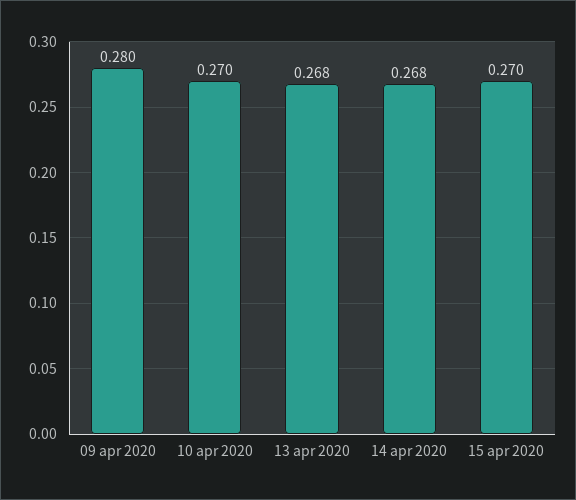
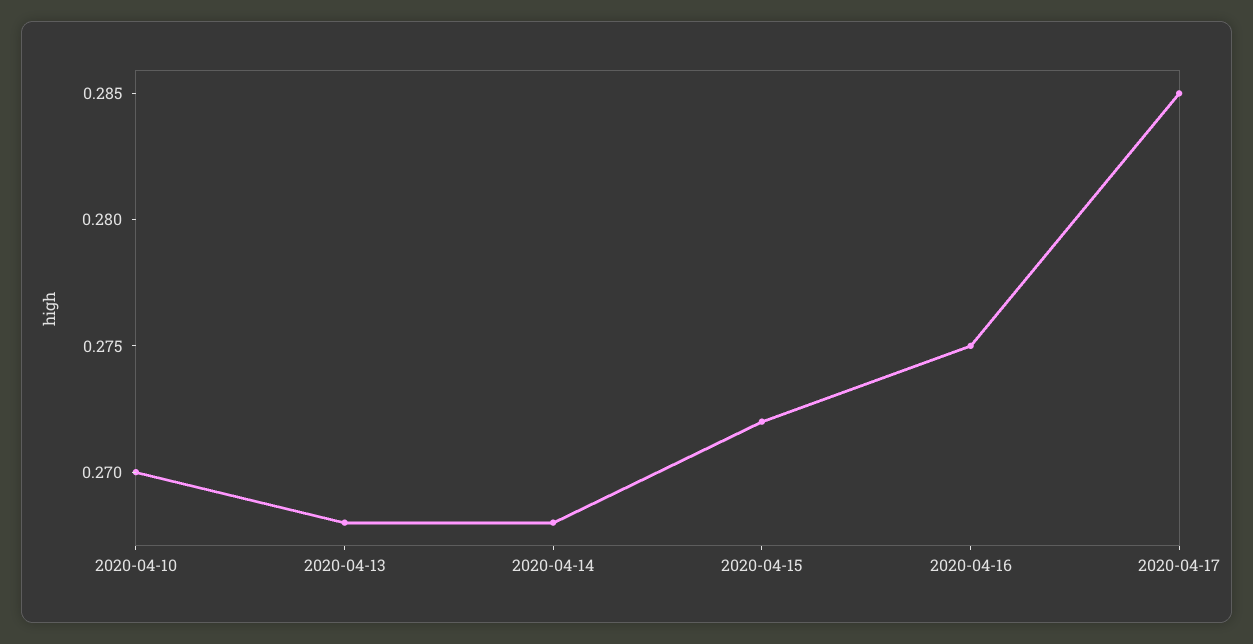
09 apr 2020: 0.28 -> none
15 apr 2020: 0.27 -> 0.272
2020-04-16: none -> 0.275
2020-04-17: none -> 0.285

